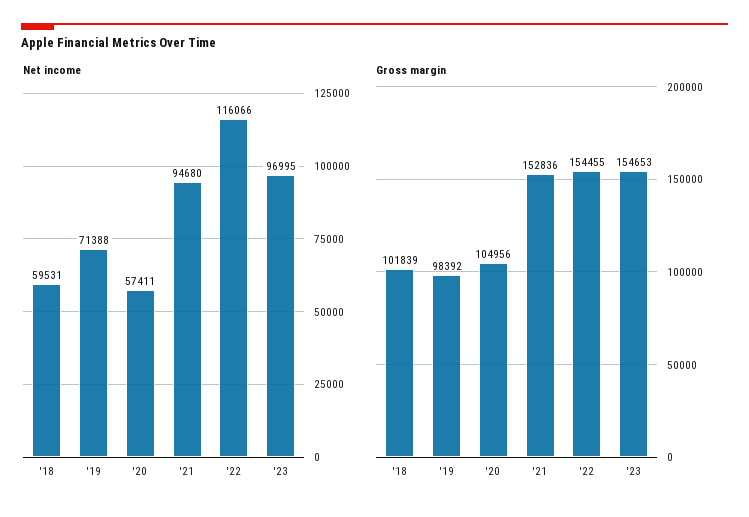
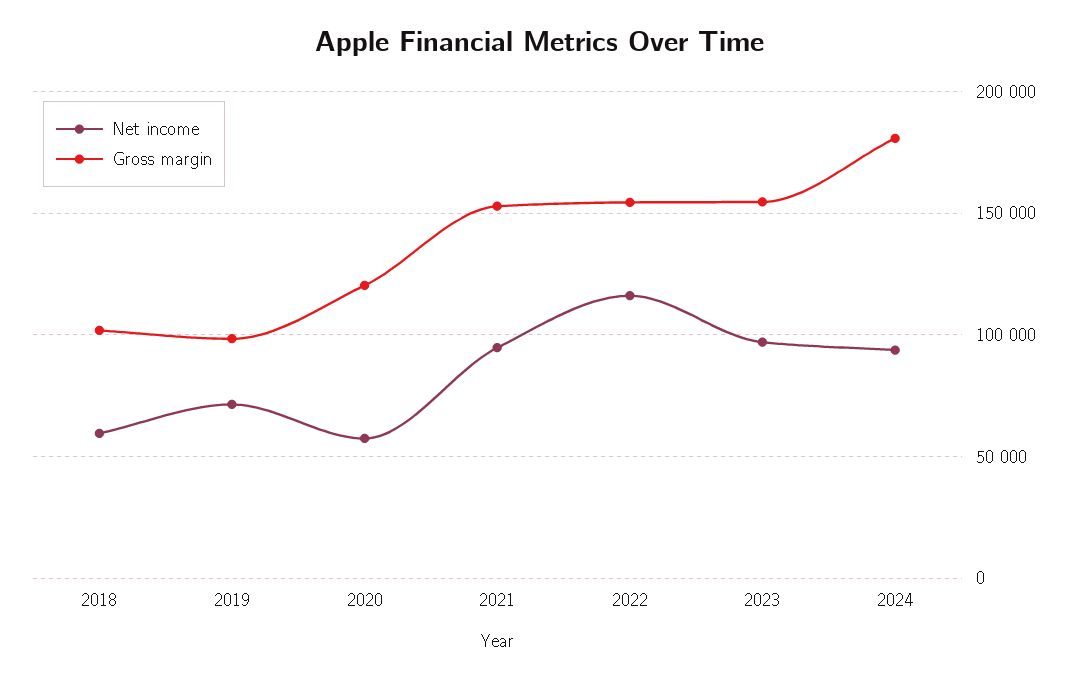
Gross margin, '20: 104956 -> 120000
Net income, 2024: none -> 95000
Gross margin, 2024: none -> 180000

